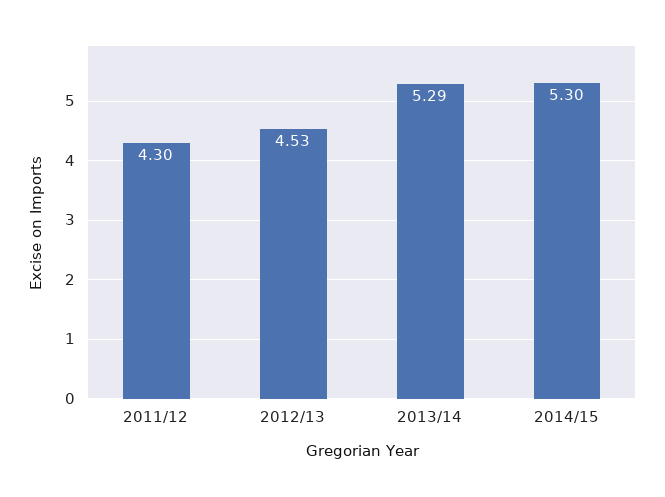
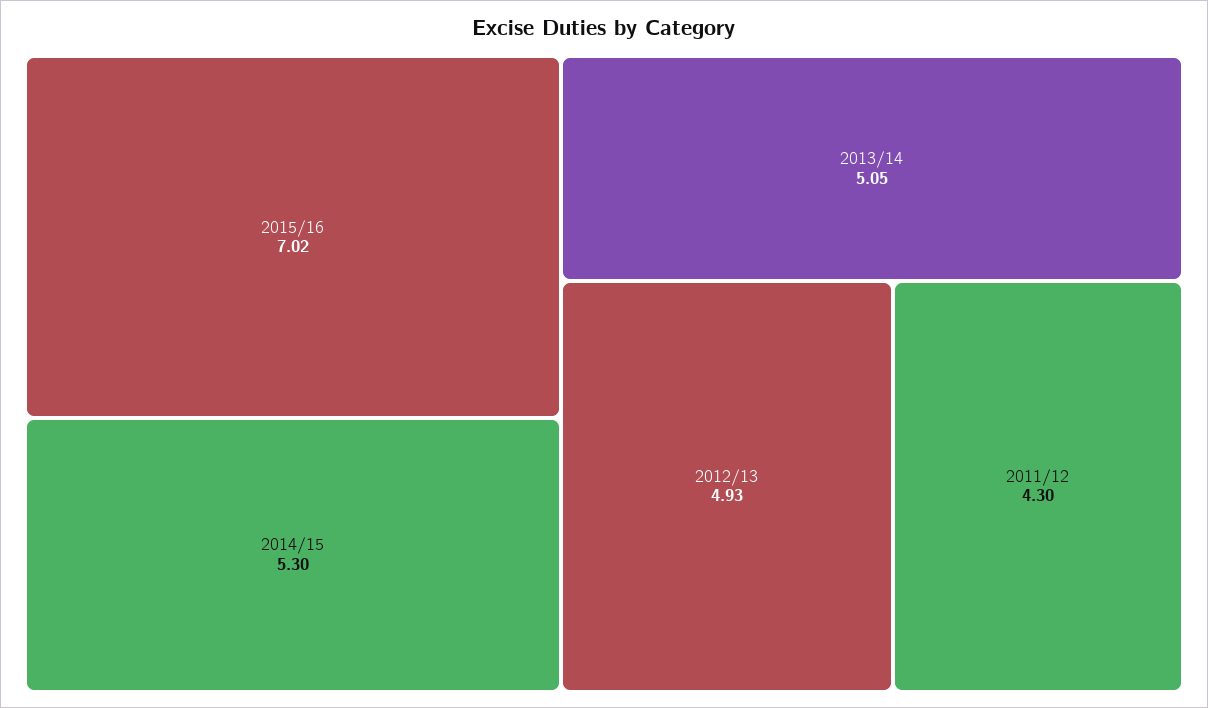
2012/13: 4.53 -> 4.93
2013/14: 5.29 -> 5.05
2015/16: none -> 7.02

